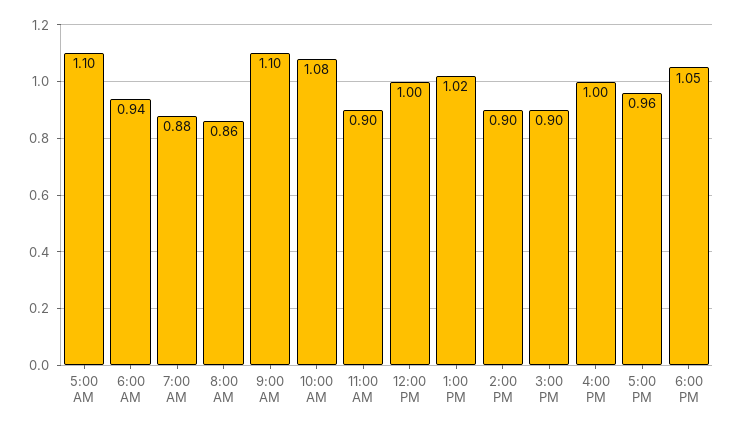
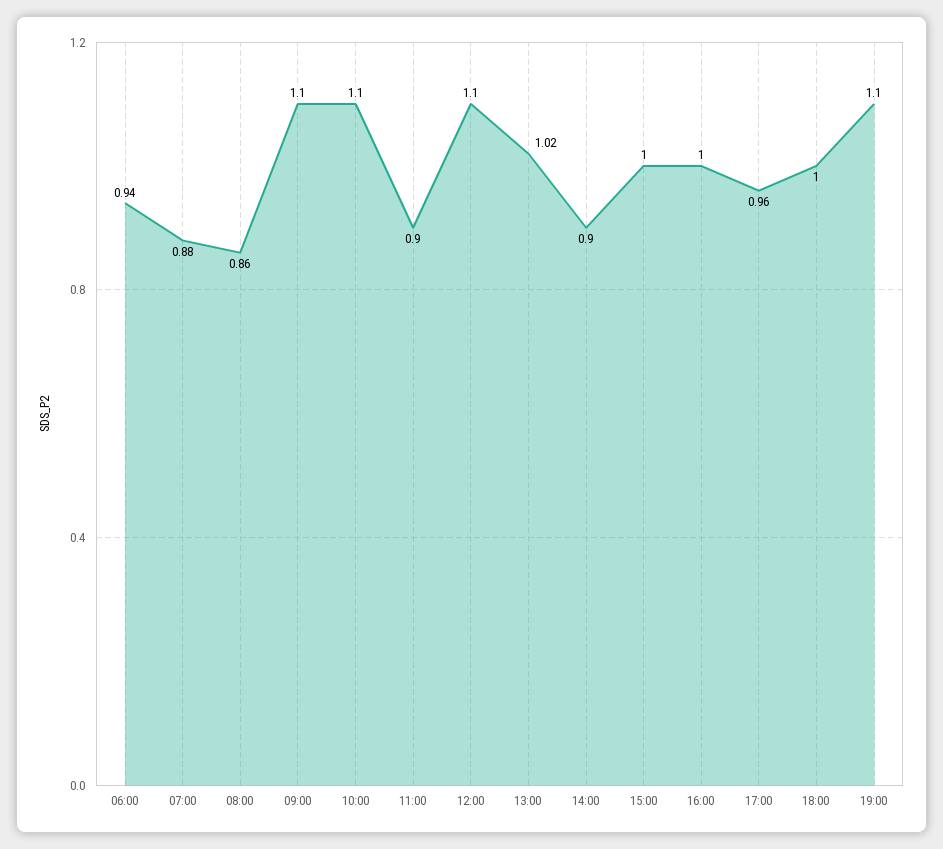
5:00 AM: 1.1 -> none
10:00 AM: 1.08 -> 1.1
12:00 PM: 1 -> 1.1
3:00 PM: 0.9 -> 1
6:00 PM: 1.05 -> 1
19:00: none -> 1.1

